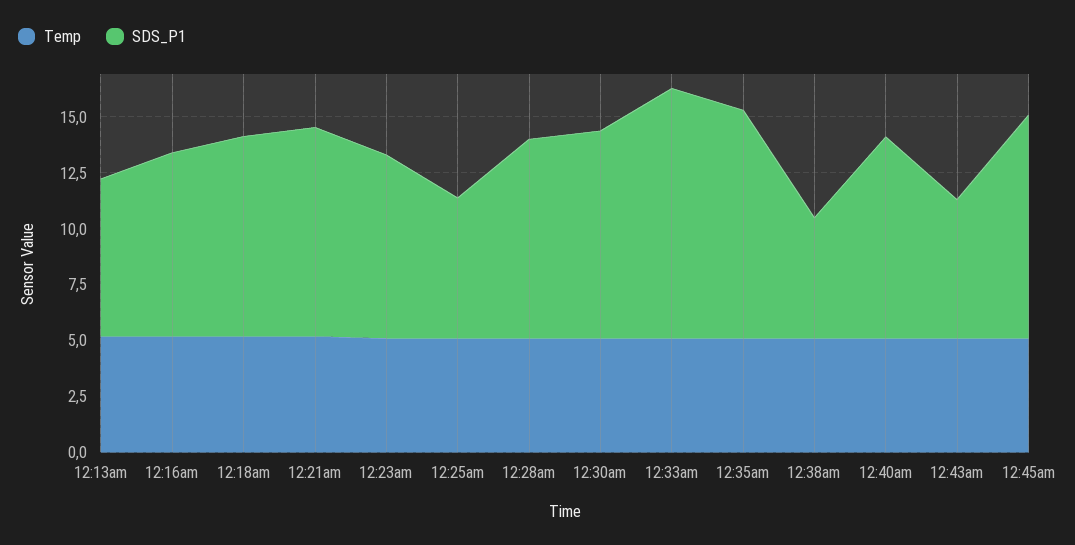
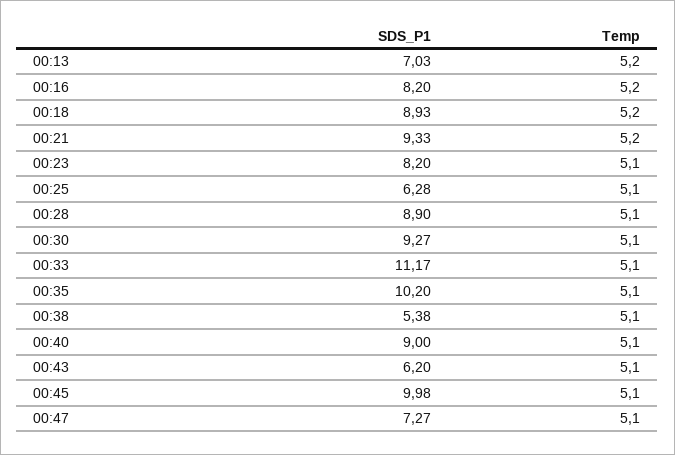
SDS_P1, 00:47: none -> 7.27
Temp, 00:47: none -> 5.1

